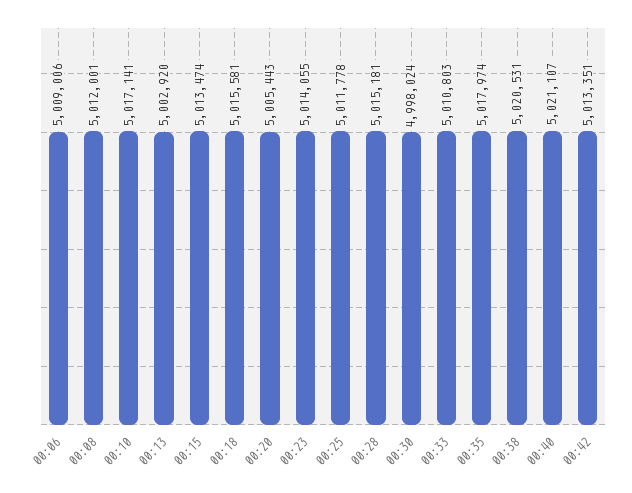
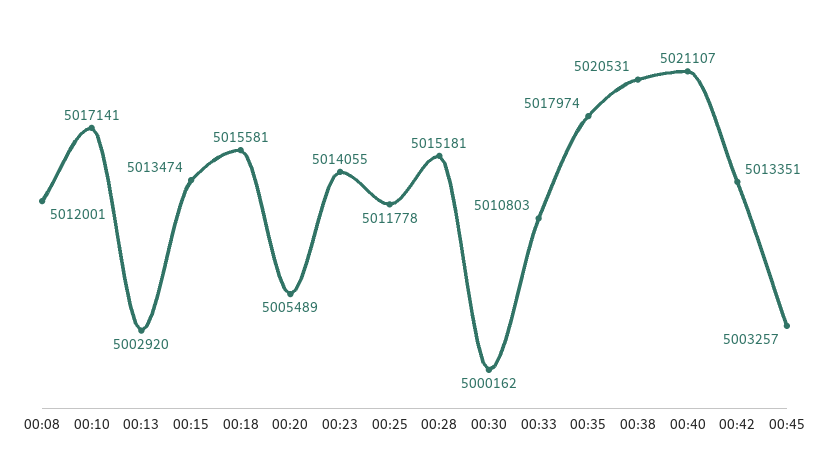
00:06: 5009006 -> none
00:20: 5005443 -> 5005489
00:30: 4998024 -> 5000162
00:45: none -> 5003257

